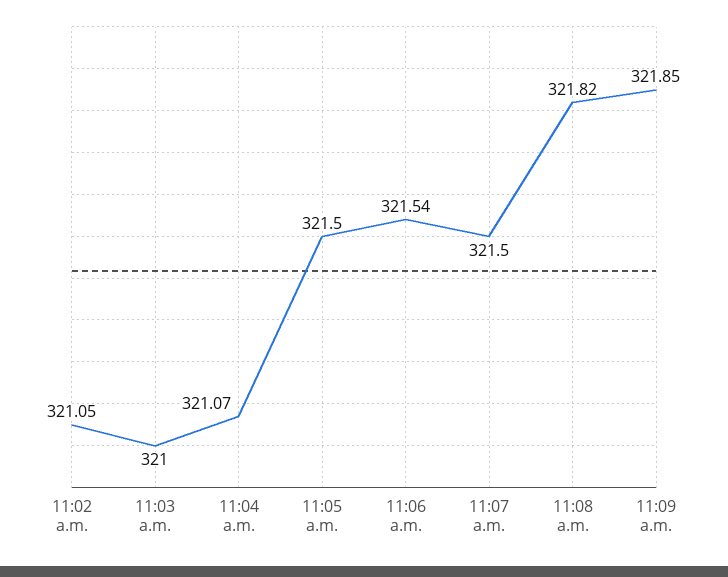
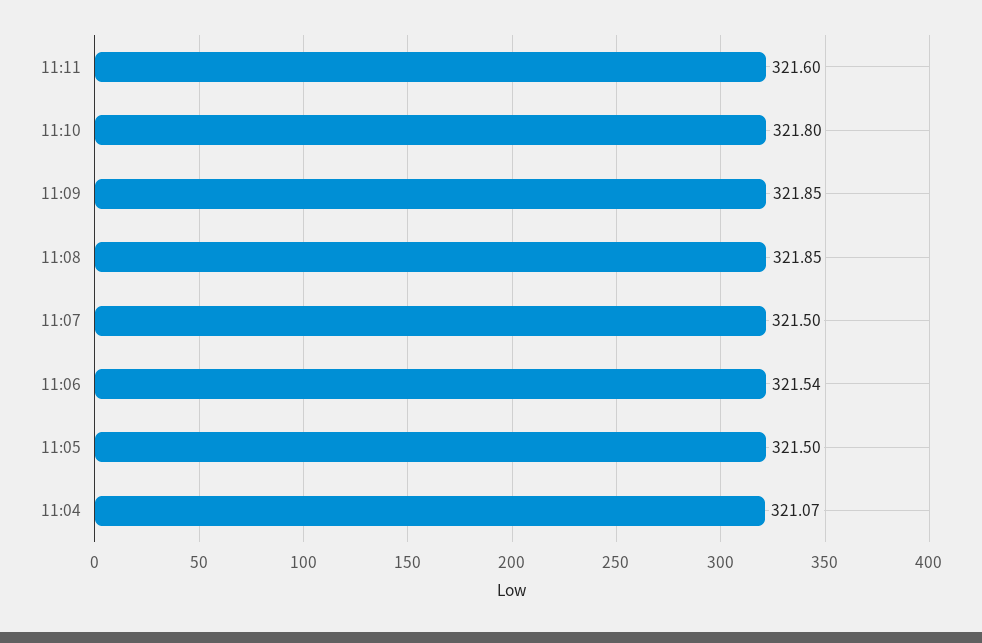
11:02 a.m.: 321.05 -> none
11:03 a.m.: 321 -> none
11:08 a.m.: 321.82 -> 321.85
11:11: none -> 321.6
11:10: none -> 321.8

